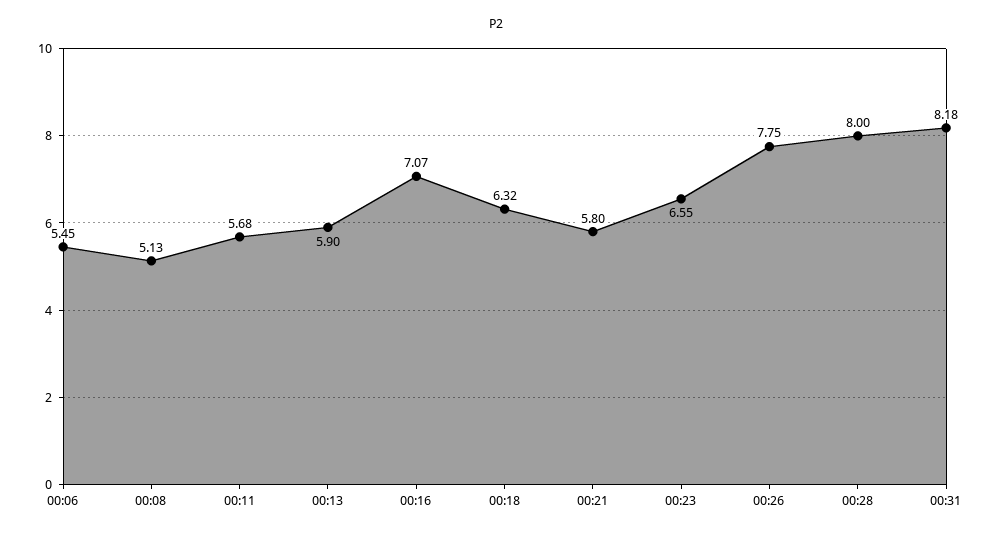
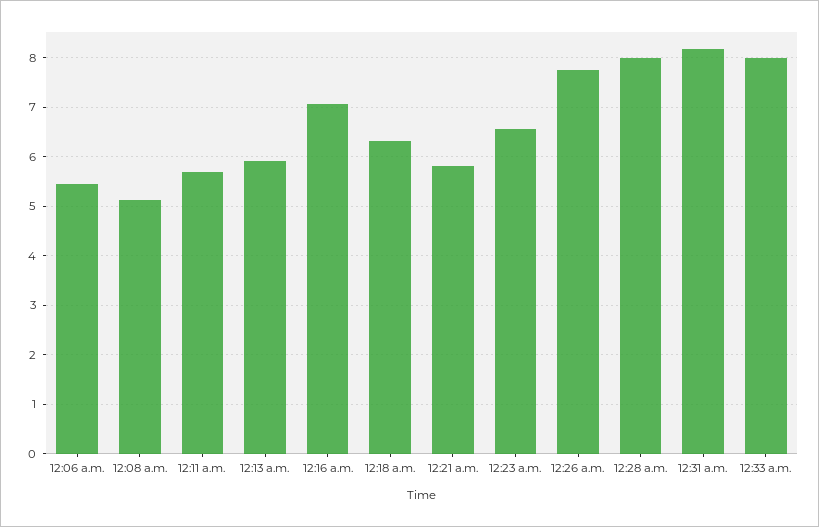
12:33 a.m.: none -> 8

